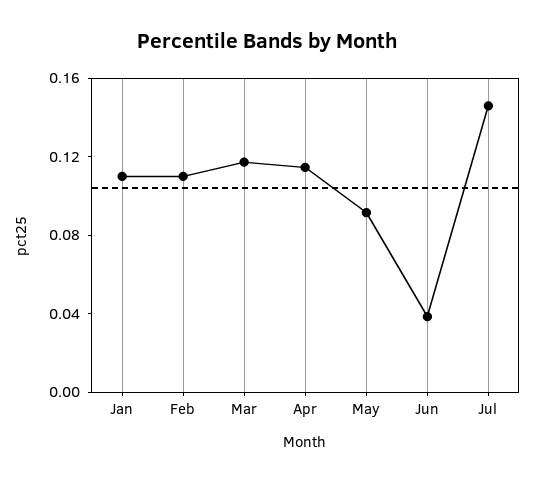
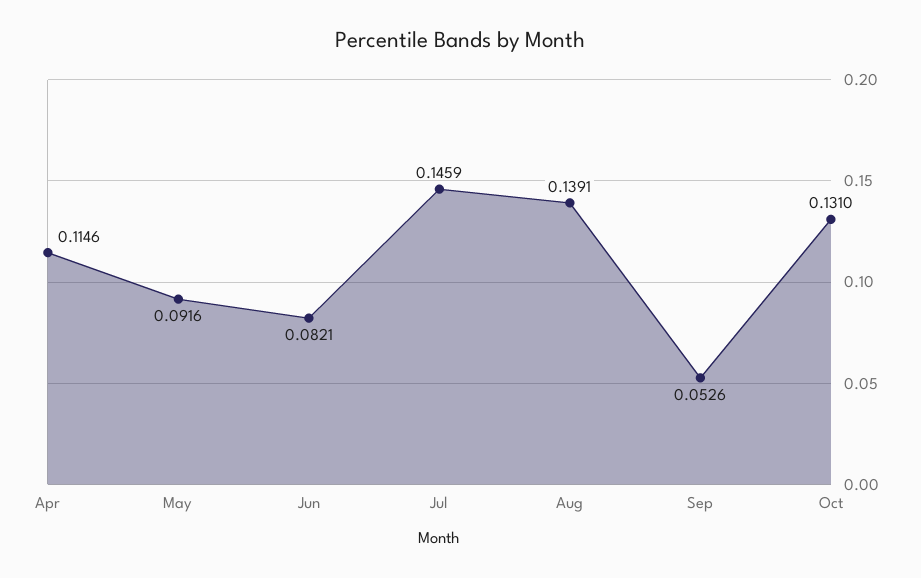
Jan: 0.11 -> none
Feb: 0.11 -> none
Mar: 0.12 -> none
Jun: 0.04 -> 0.0821
Aug: none -> 0.1391
Sep: none -> 0.0526
Oct: none -> 0.131

